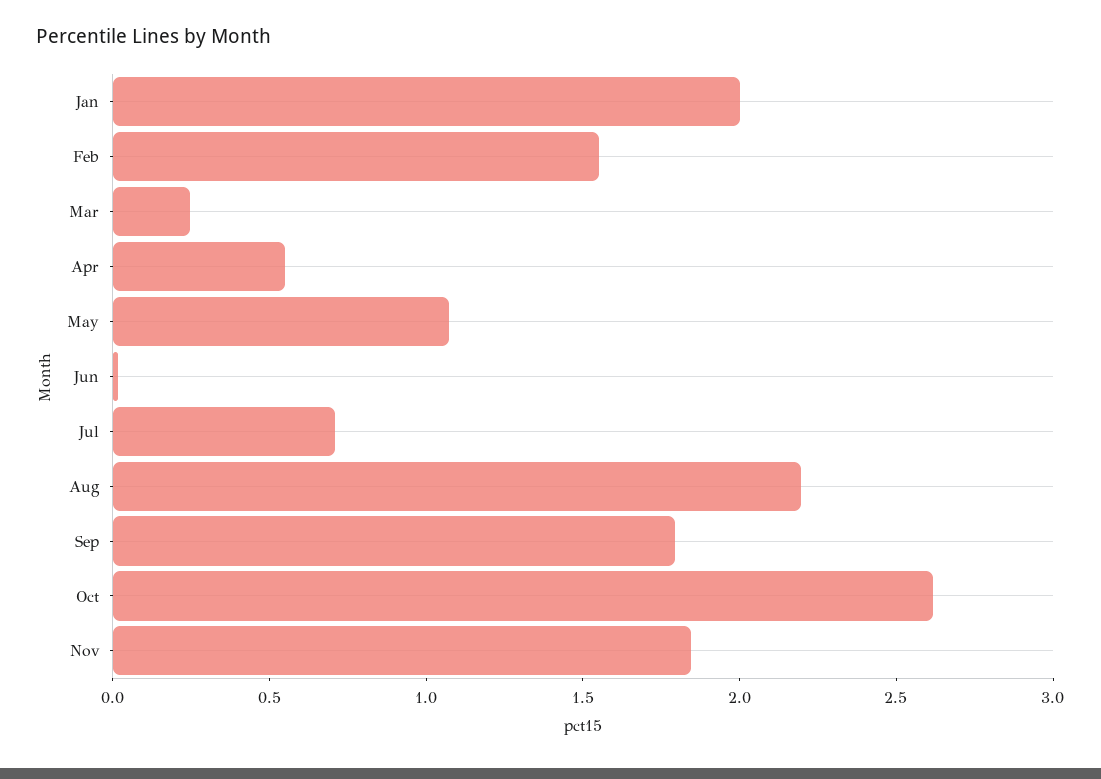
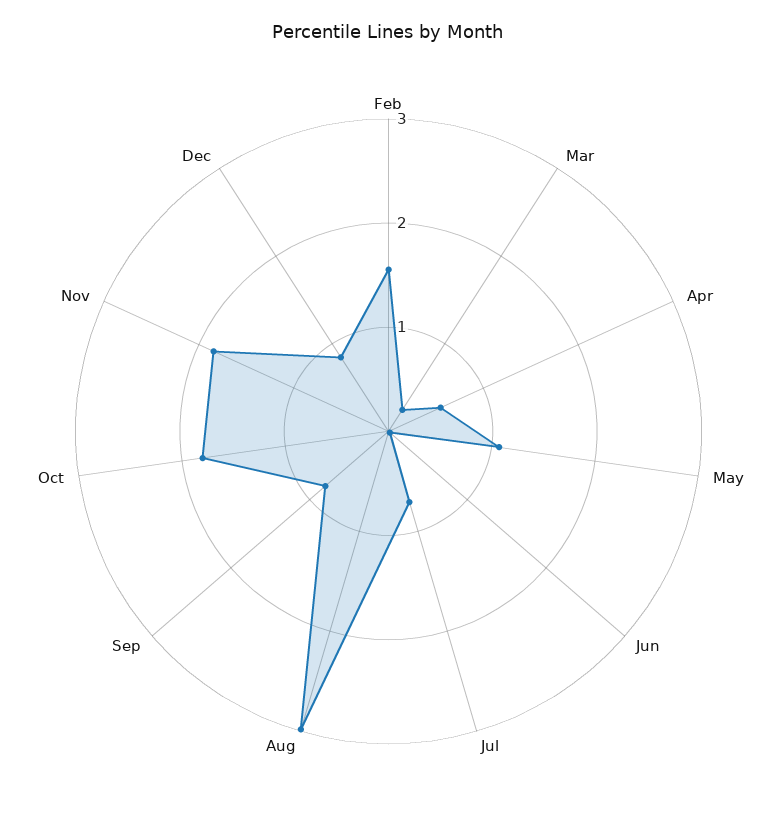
Jan: 2 -> none
Aug: 2.2 -> 3
Sep: 1.8 -> 0.8
Oct: 2.6 -> 1.8
Dec: none -> 0.8

